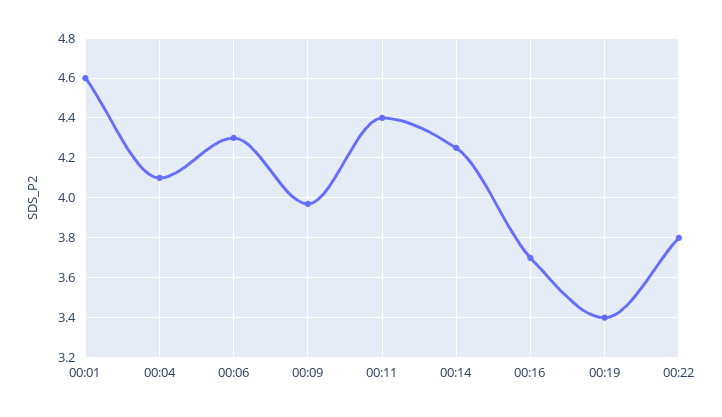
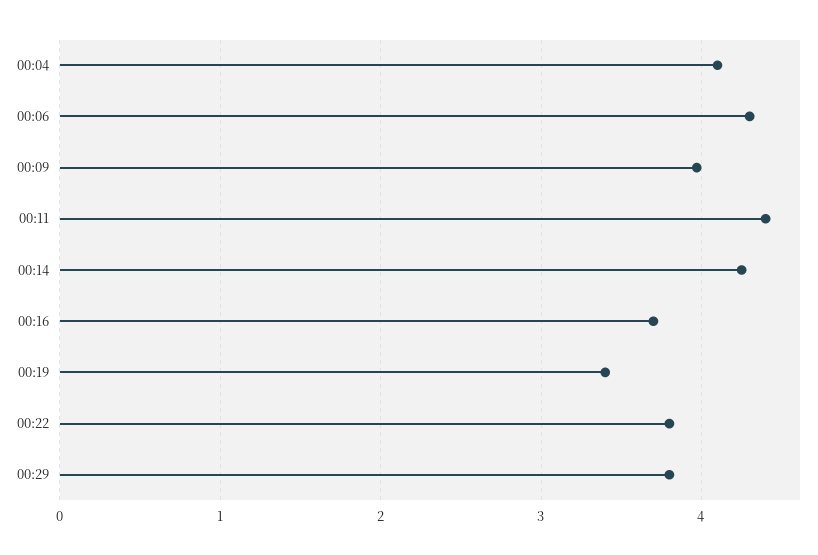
00:01: 4.6 -> none
00:29: none -> 3.8

